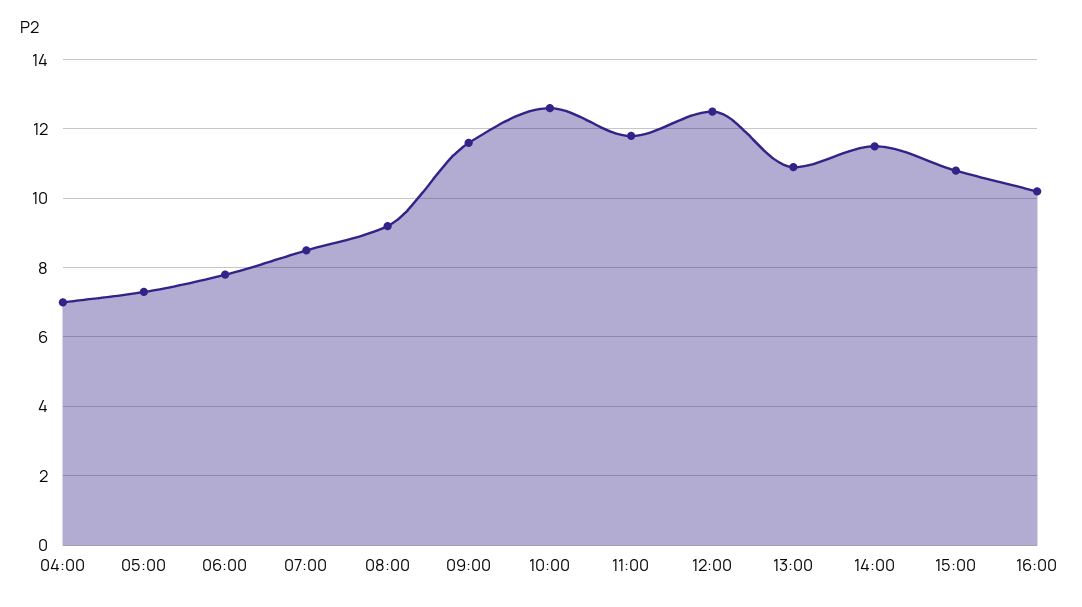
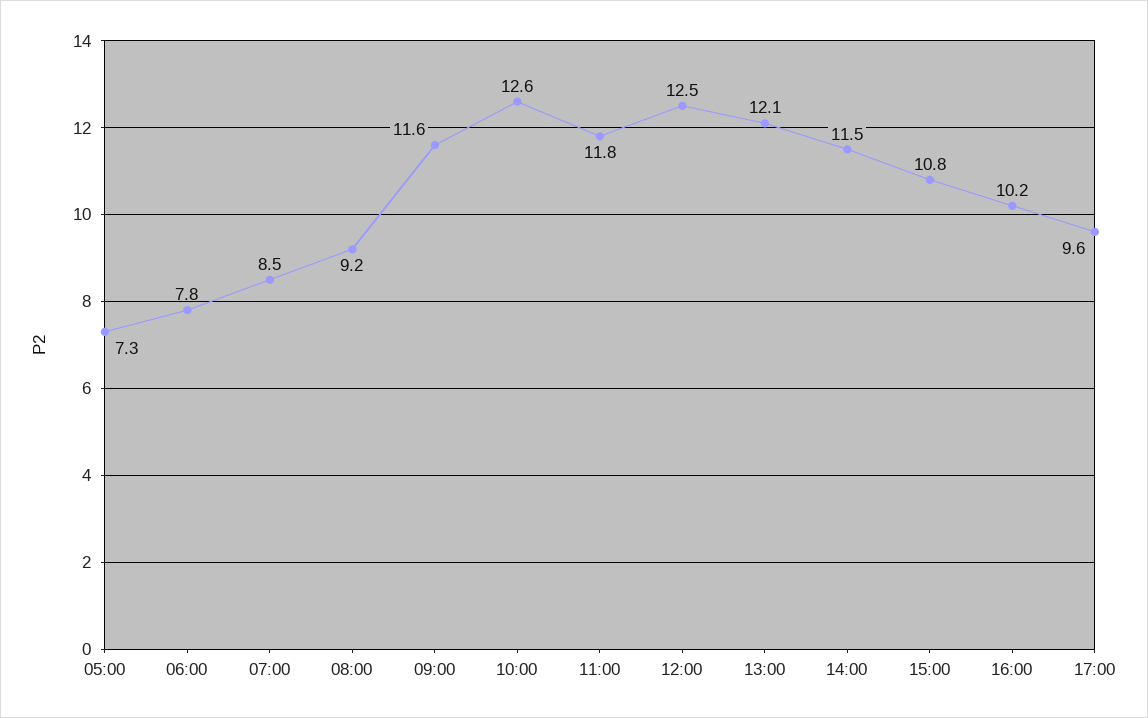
04:00: 7 -> none
13:00: 11 -> 12.1
17:00: none -> 9.6

